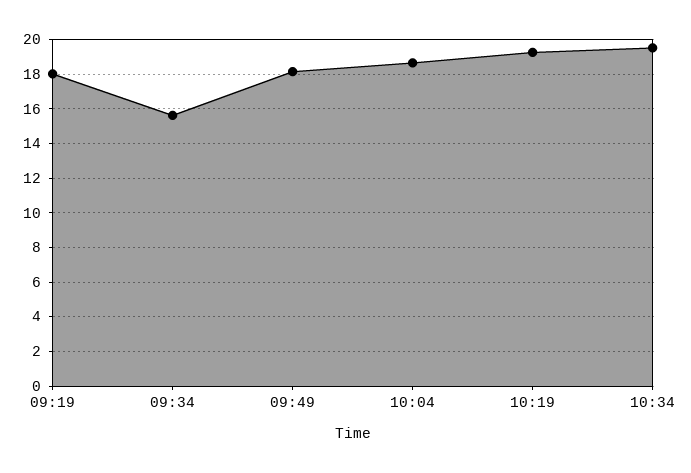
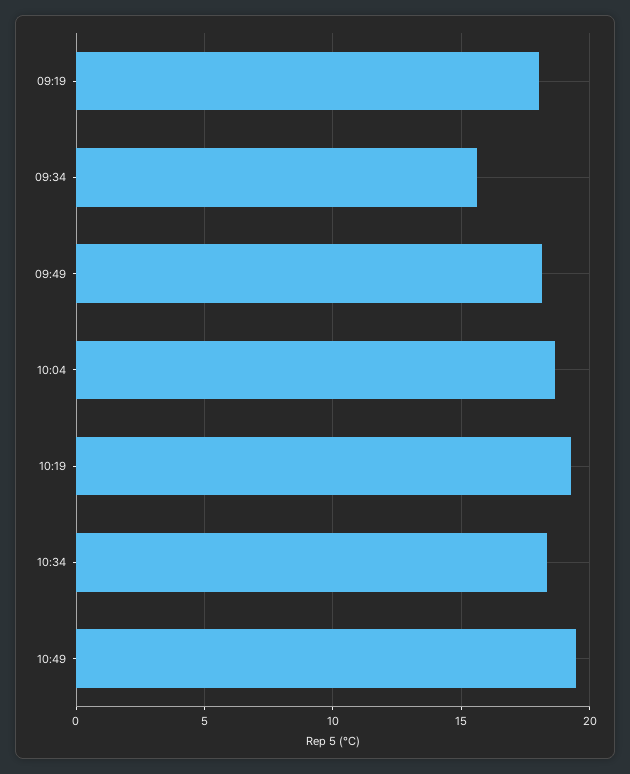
10:34: 19.5 -> 18.5
10:49: none -> 19.5

